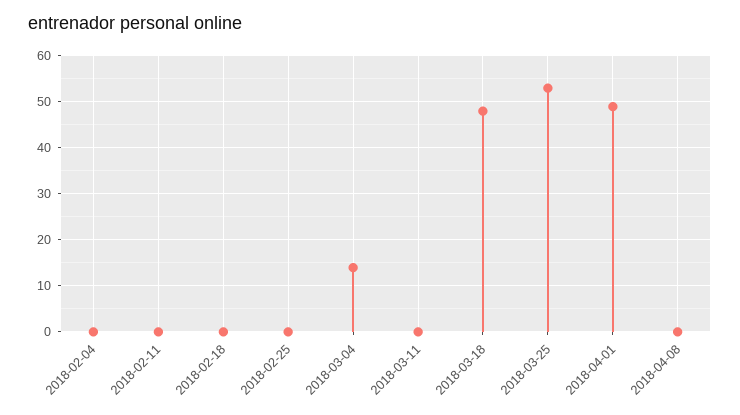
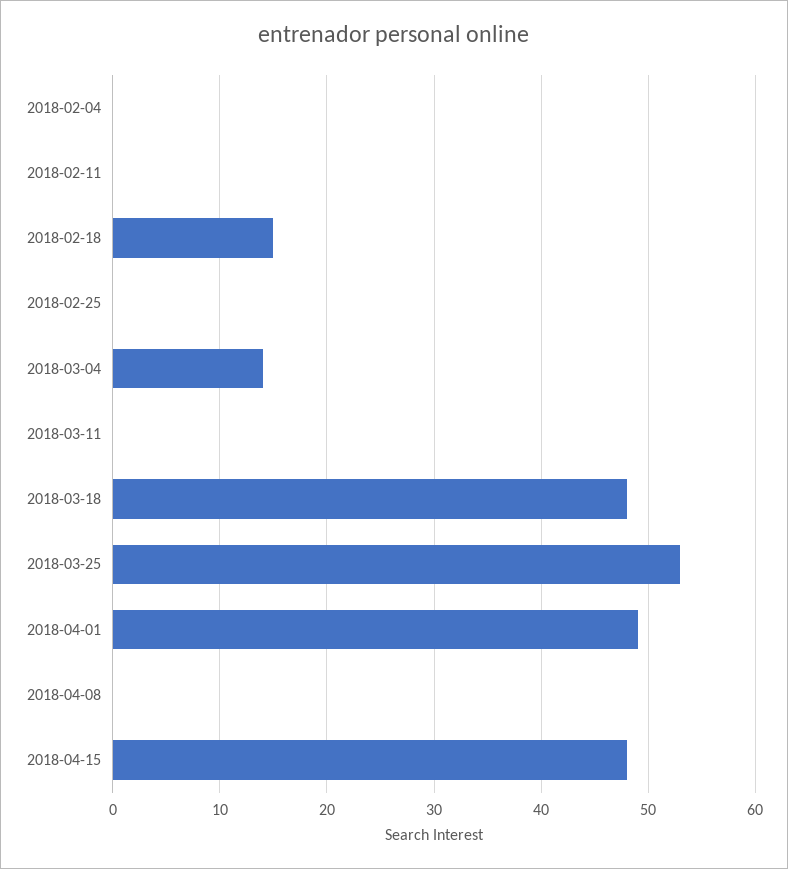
2018-02-18: 0 -> 15
2018-04-15: none -> 48

